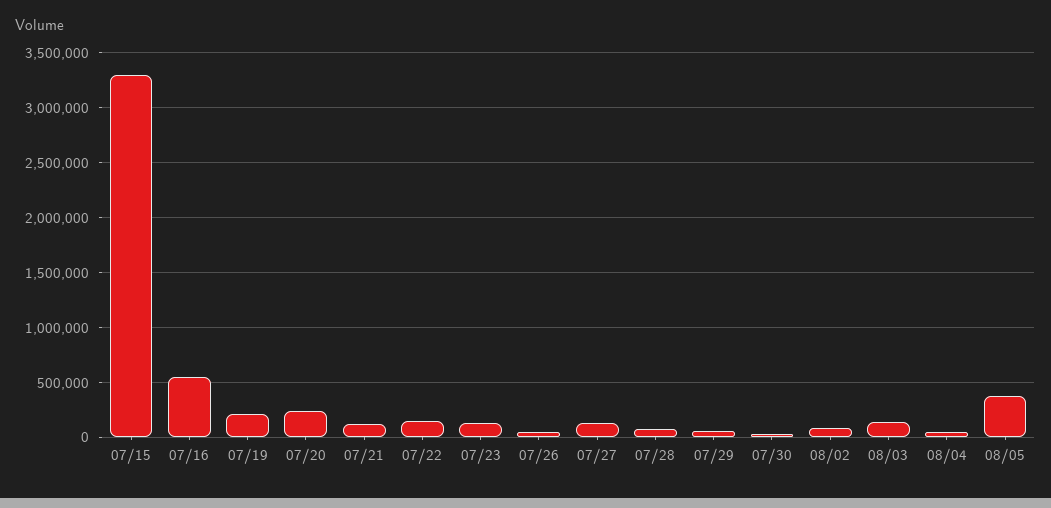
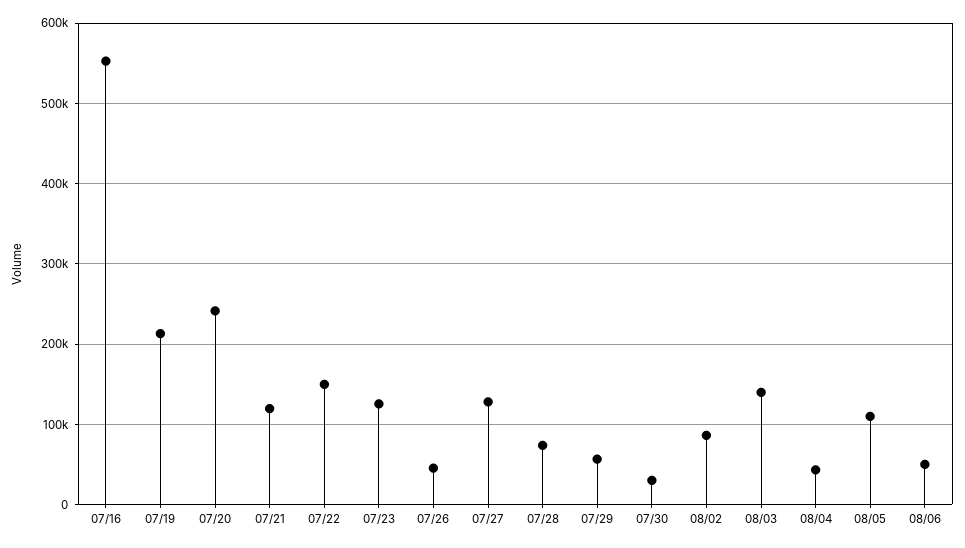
07/15: 3300000 -> none
08/05: 400000 -> 110000
08/06: none -> 50000

